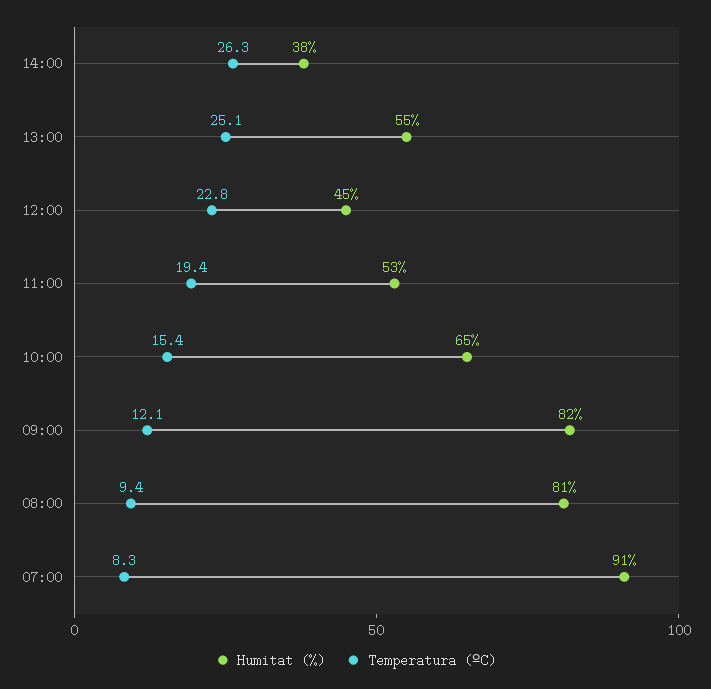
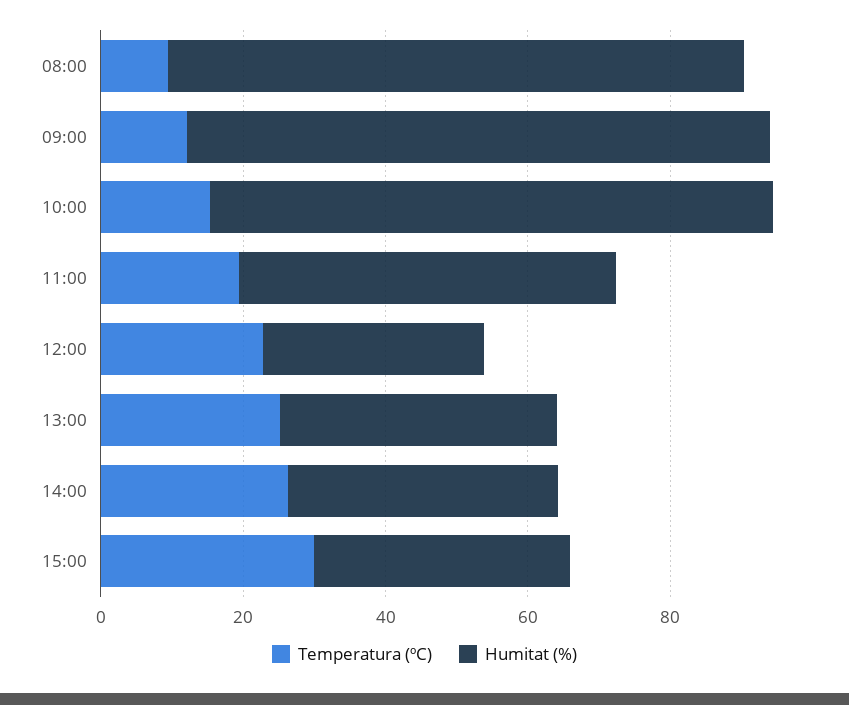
Humitat (%), 13:00: 55 -> 40
Humitat (%), 12:00: 45 -> 30
Humitat (%), 10:00: 65 -> 80
Humitat (%), 07:00: 91 -> none
Temperatura (ºC), 07:00: 8.3 -> none
Temperatura (ºC), 15:00: none -> 30
Humitat (%), 15:00: none -> 35

